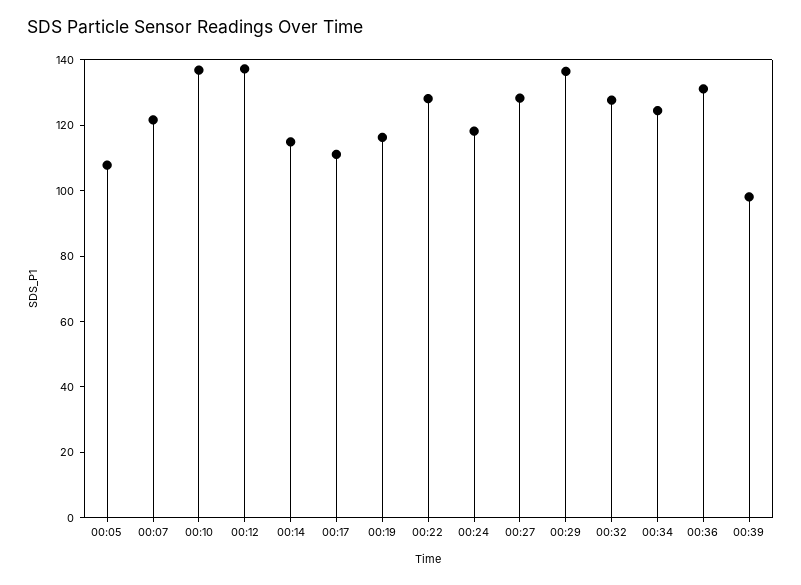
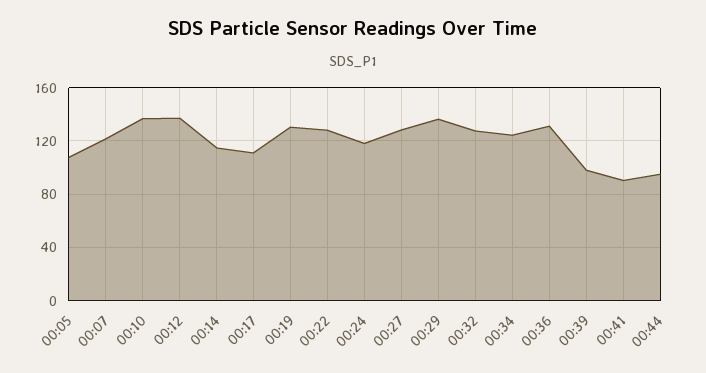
00:19: 115 -> 130
00:41: none -> 90
00:44: none -> 95

